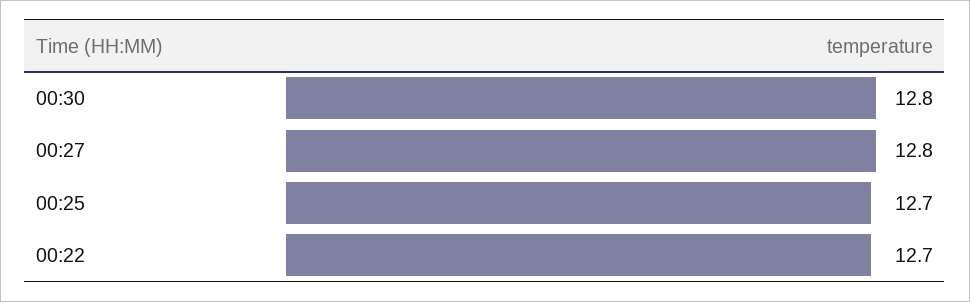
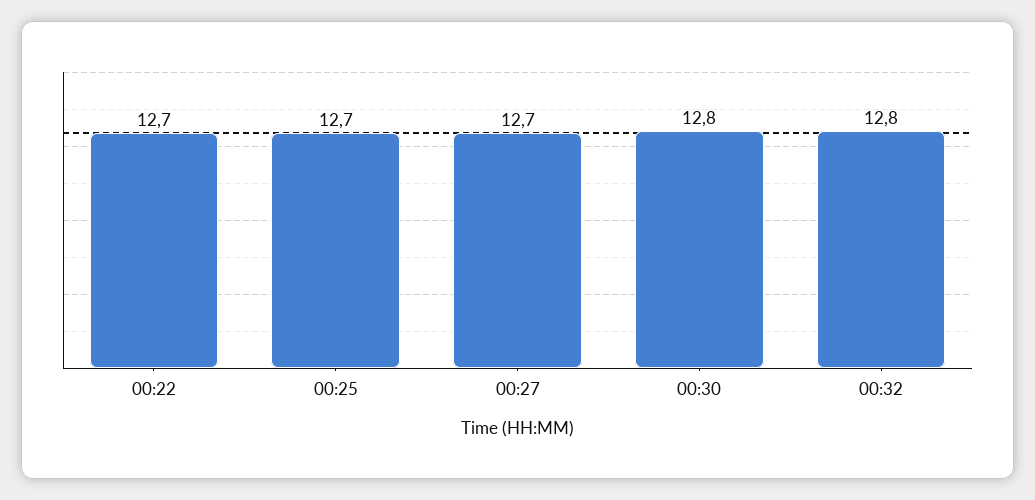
00:27: 12.8 -> 12.7
00:32: none -> 12.8

